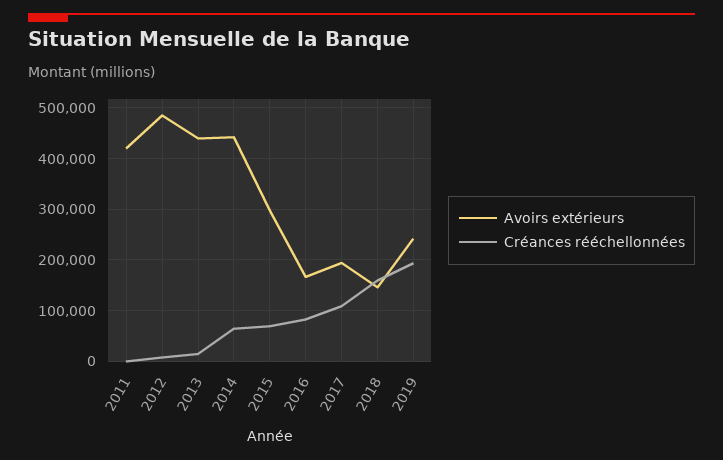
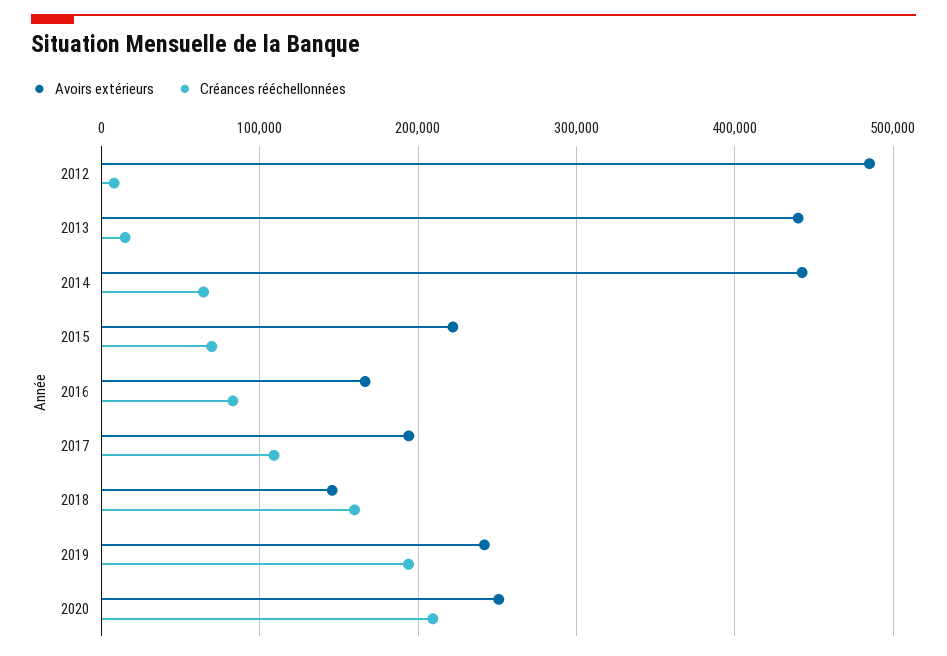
Avoirs extérieurs, 2011: 420000 -> none
Créances rééchellonnées, 2011: 0 -> none
Avoirs extérieurs, 2015: 300000 -> 220000
Avoirs extérieurs, 2020: none -> 250000
Créances rééchellonnées, 2020: none -> 210000

